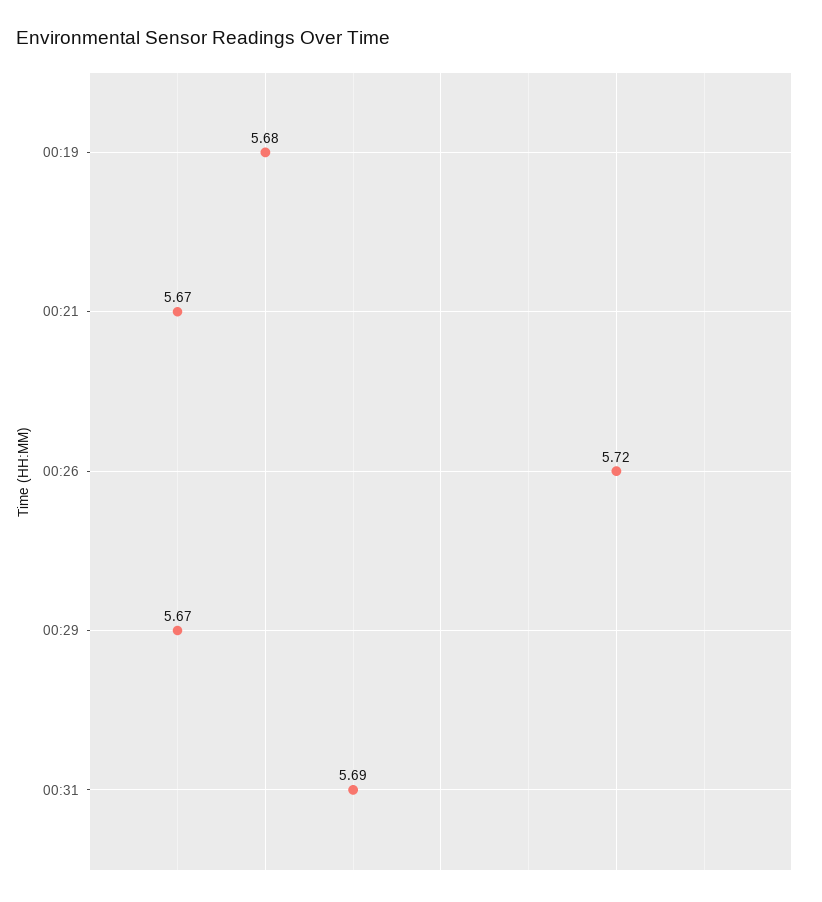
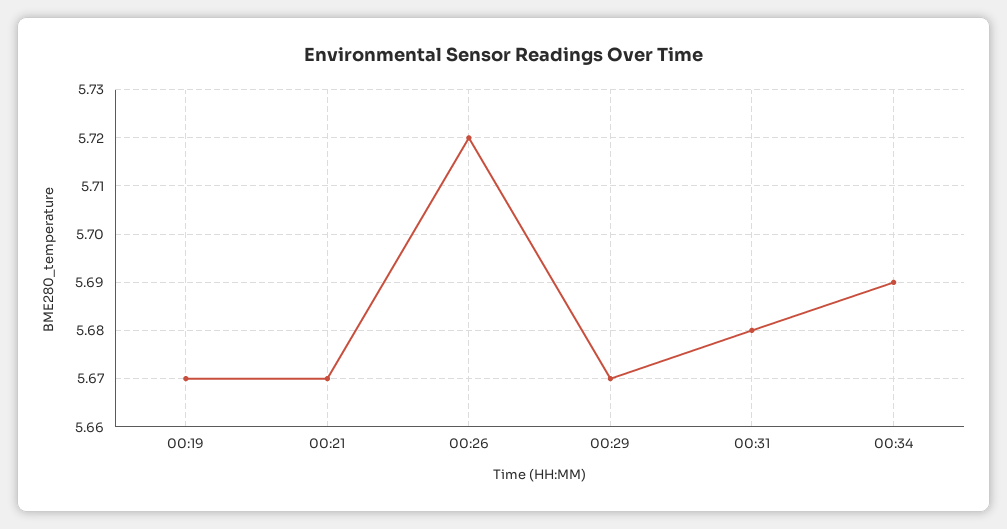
00:19: 5.68 -> 5.67
00:31: 5.69 -> 5.68
00:34: none -> 5.69

